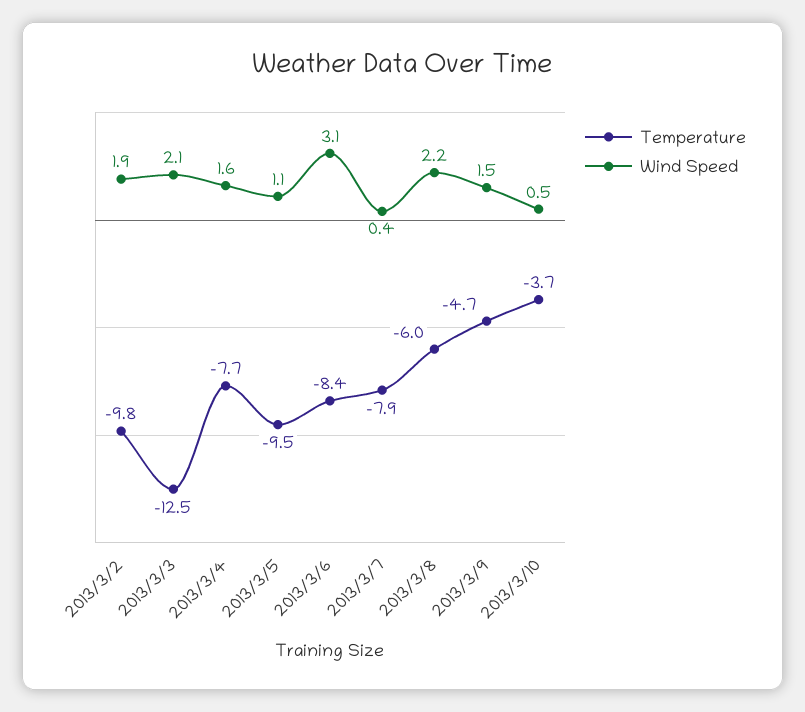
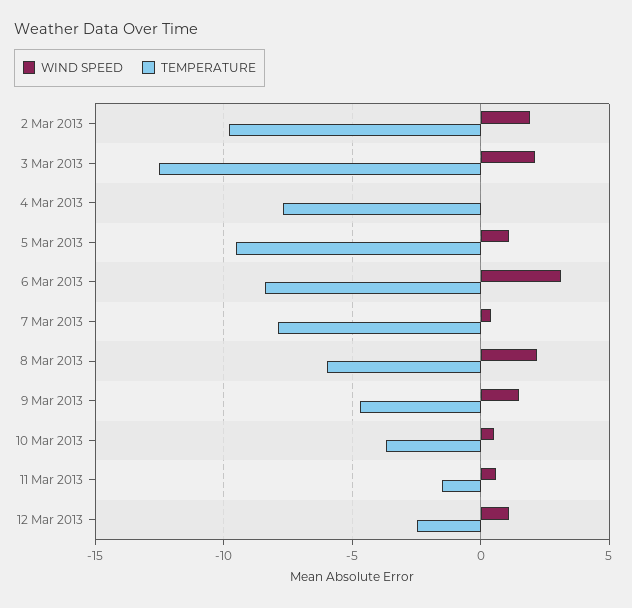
Wind Speed, 2013/3/4: 1.6 -> 0
Wind Speed, 11 Mar 2013: none -> 0.5
Temperature, 11 Mar 2013: none -> -1.5
Wind Speed, 12 Mar 2013: none -> 1
Temperature, 12 Mar 2013: none -> -2.5

